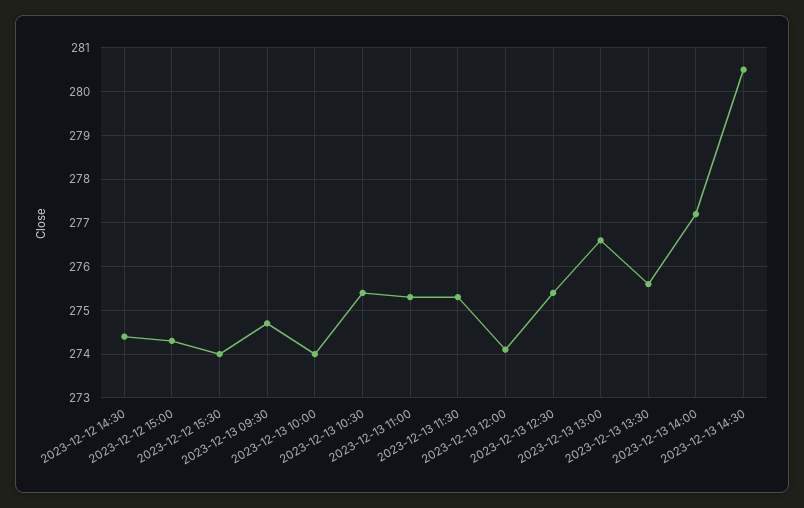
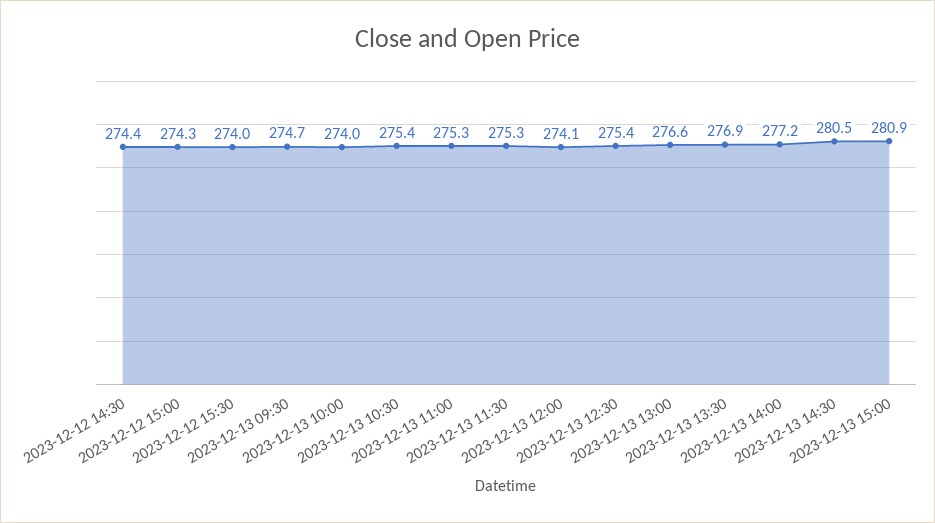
2023-12-13 13:30: 275.5 -> 276.9
2023-12-13 15:00: none -> 280.9

